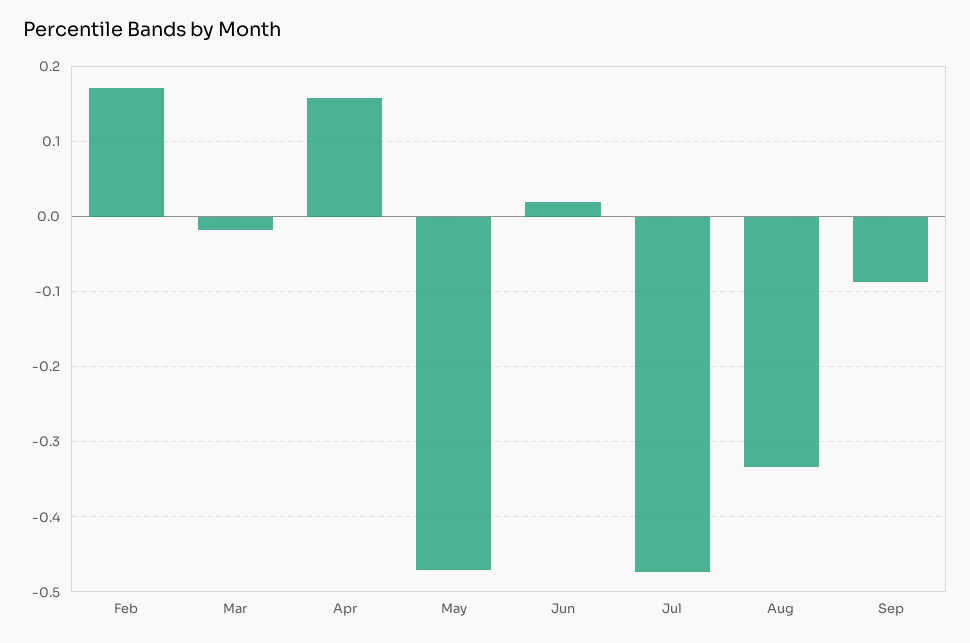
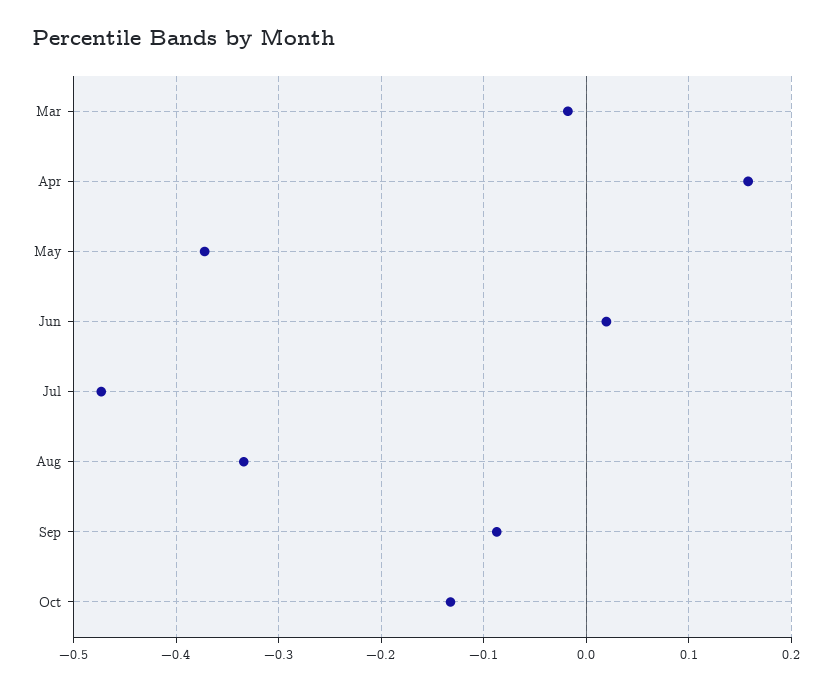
Feb: 0.17 -> none
May: -0.47 -> -0.37
Oct: none -> -0.13

